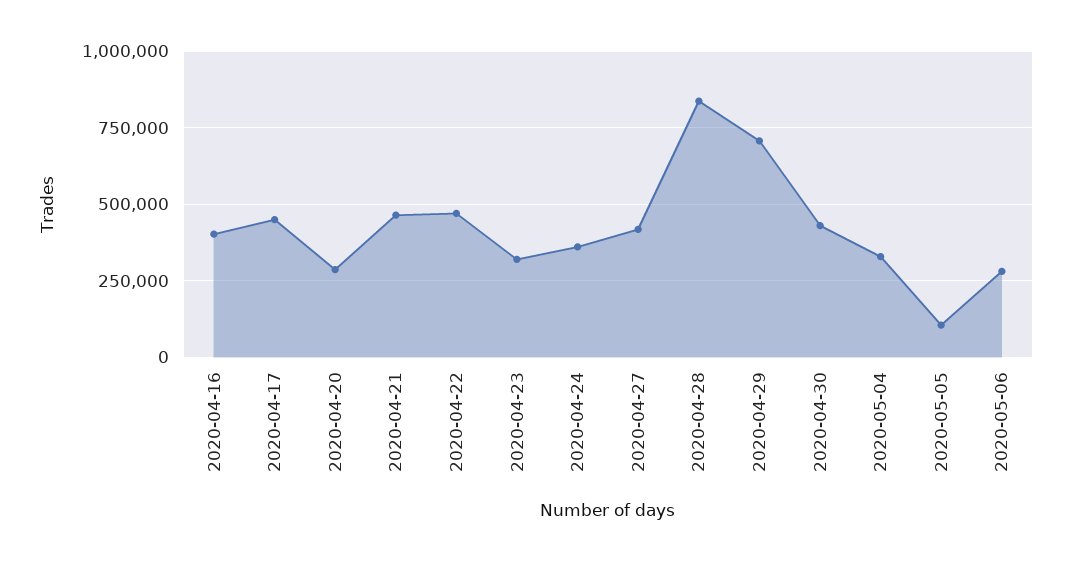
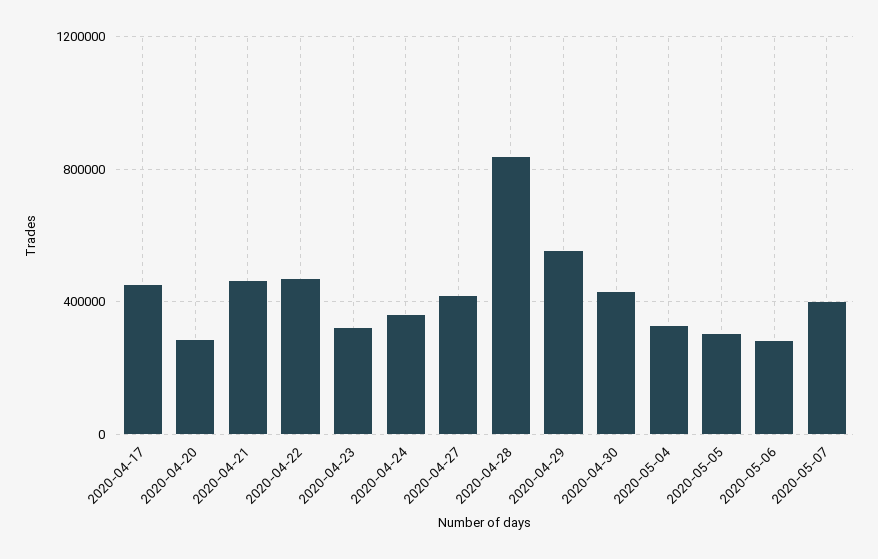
2020-04-16: 400000 -> none
2020-04-29: 700000 -> 550000
2020-05-05: 100000 -> 300000
2020-05-07: none -> 400000

